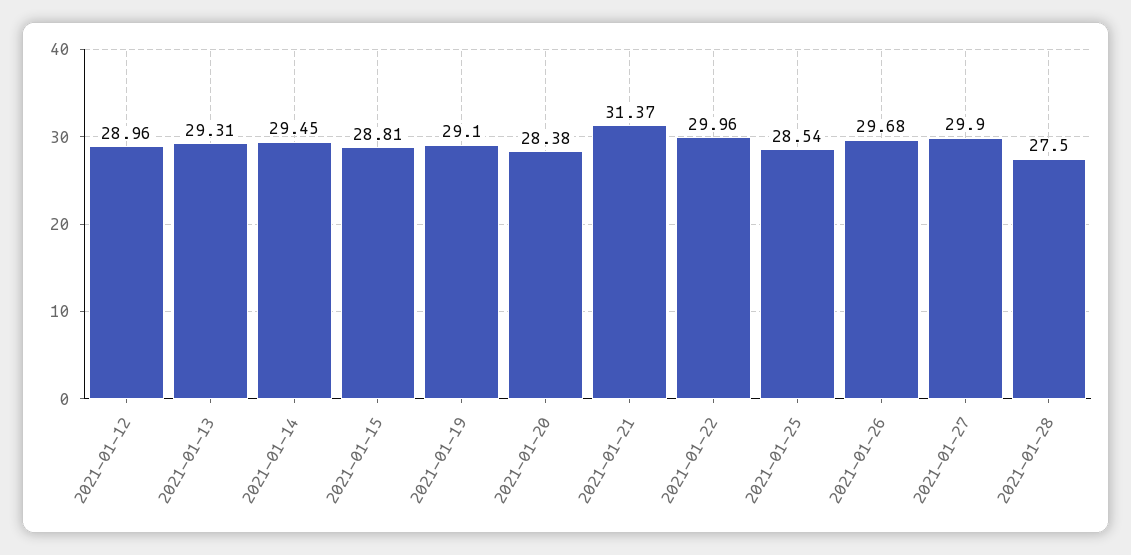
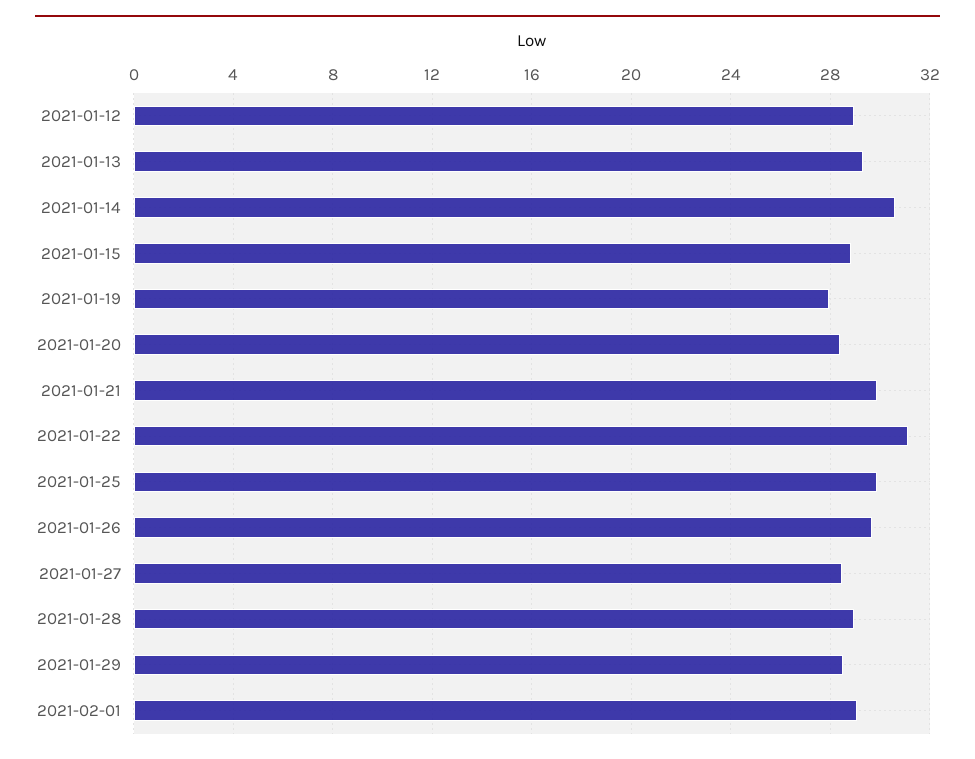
2021-01-14: 29.45 -> 30.5
2021-01-19: 29.1 -> 28
2021-01-21: 31.37 -> 30
2021-01-22: 29.96 -> 31
2021-01-25: 28.54 -> 30
2021-01-27: 29.9 -> 28.5
2021-01-28: 27.5 -> 29
2021-01-29: none -> 28.5
2021-02-01: none -> 29

